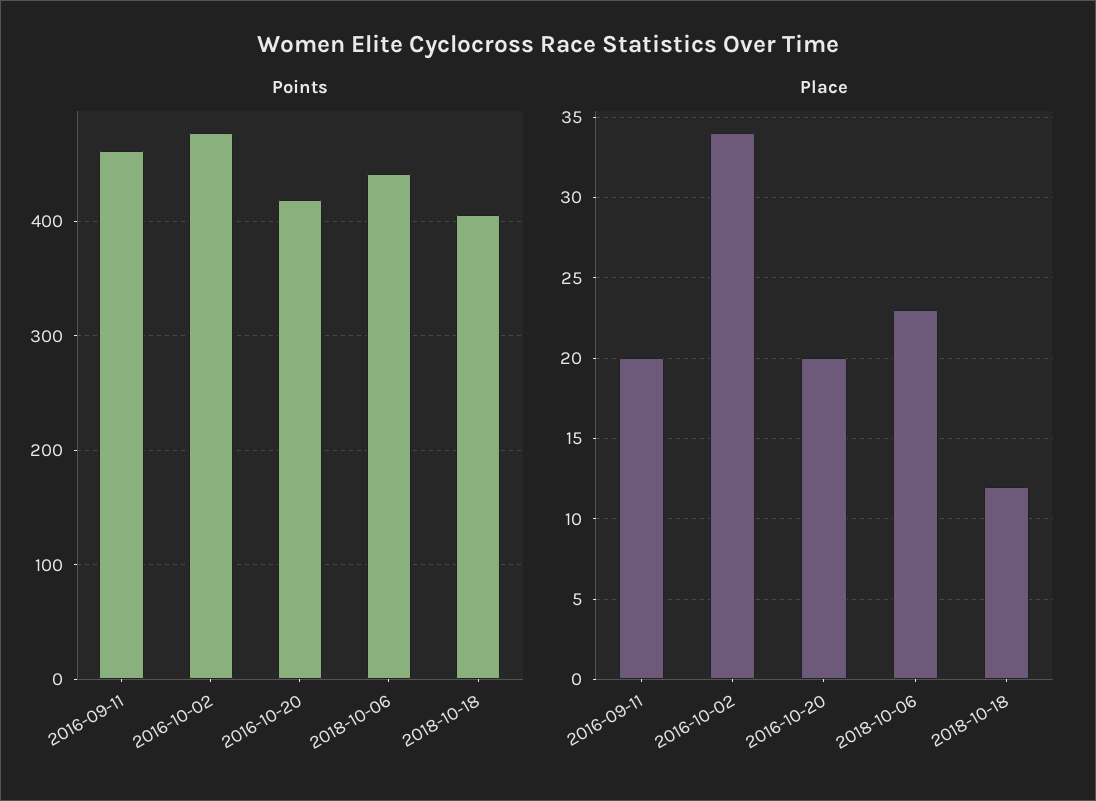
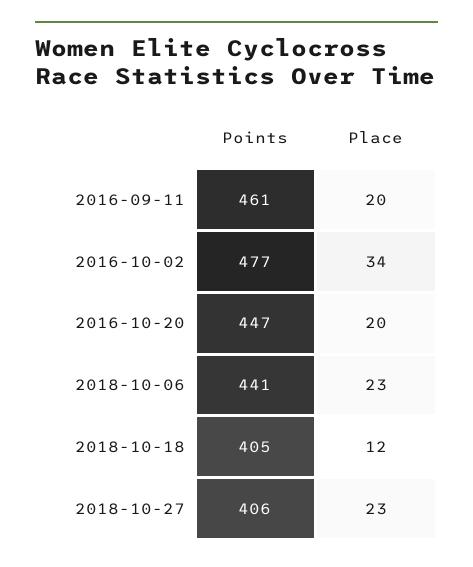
Points, 2016-10-20: 420 -> 447
Points, 2018-10-27: none -> 406
Place, 2018-10-27: none -> 23

